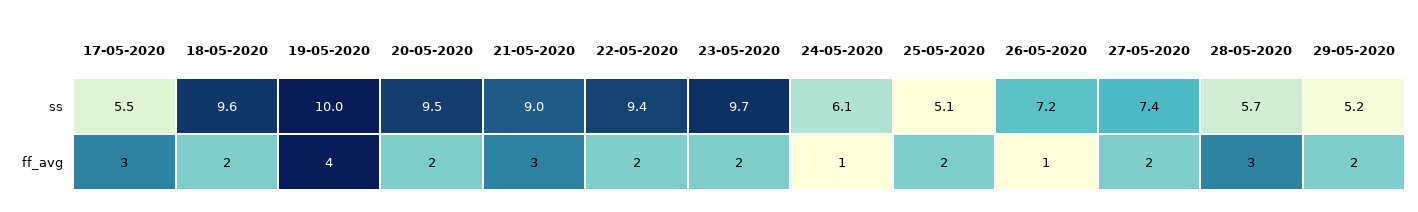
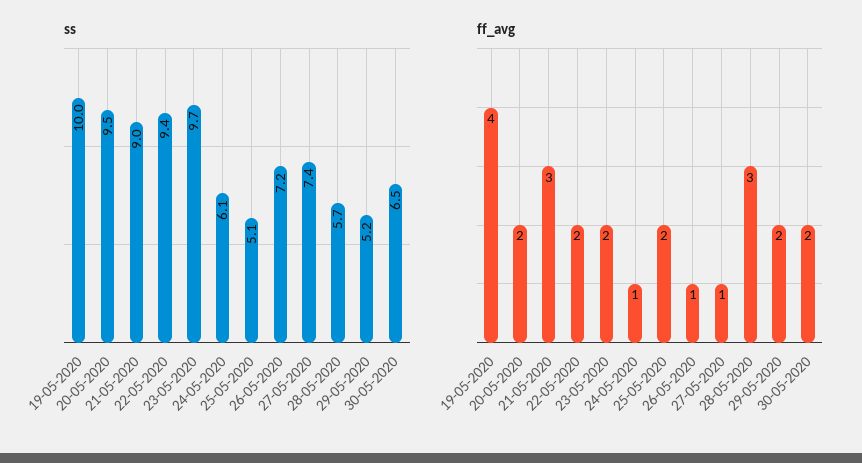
ss, 17-05-2020: 5.5 -> none
ss, 18-05-2020: 9.6 -> none
ff_avg, 17-05-2020: 3 -> none
ff_avg, 18-05-2020: 2 -> none
ff_avg, 27-05-2020: 2 -> 1
ss, 30-05-2020: none -> 6.5
ff_avg, 30-05-2020: none -> 2

